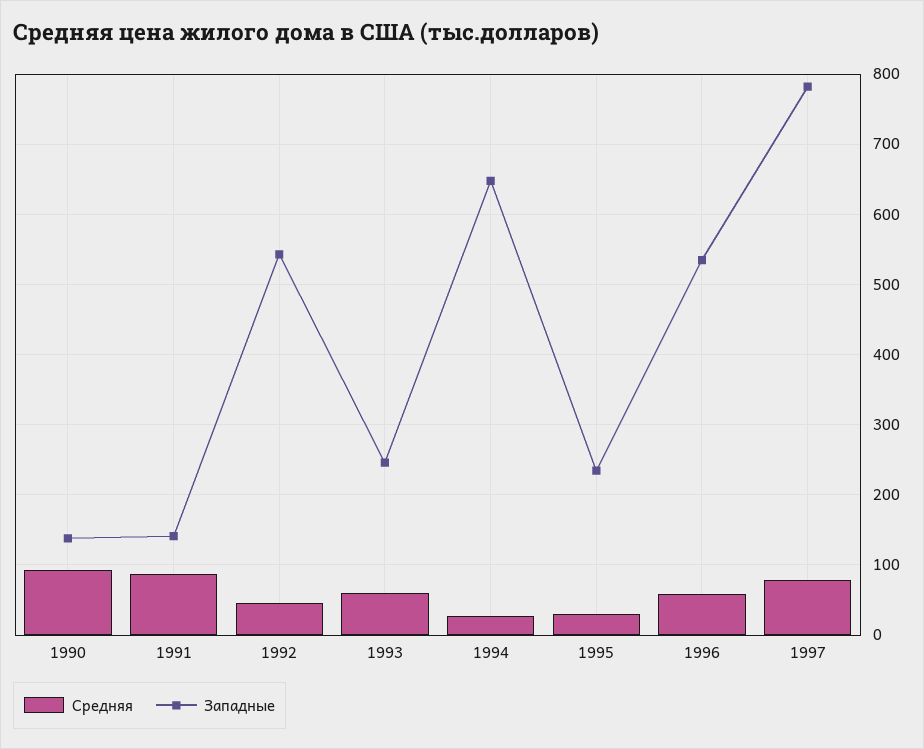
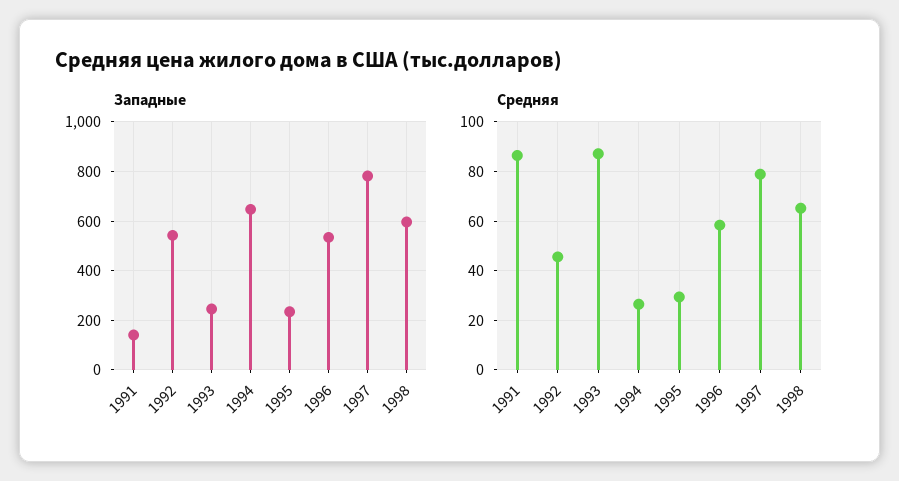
Средняя, 1990: 90 -> none
Западные, 1990: 140 -> none
Средняя, 1993: 60 -> 87.5
Западные, 1998: none -> 600
Средняя, 1998: none -> 65

